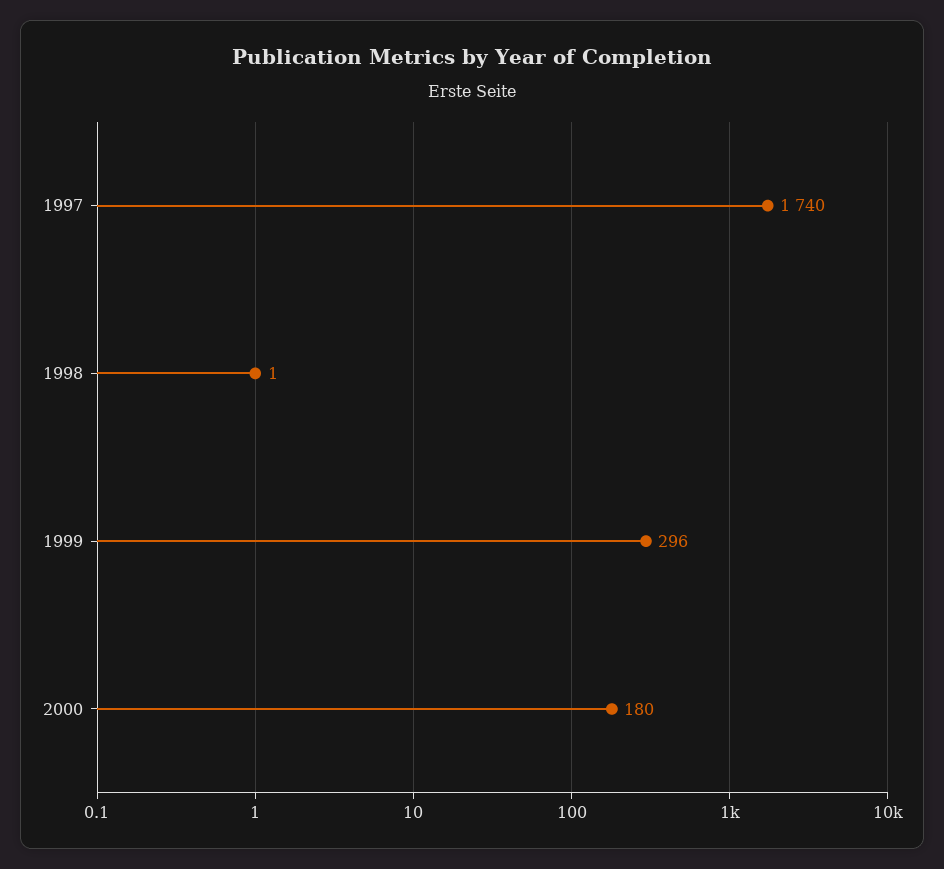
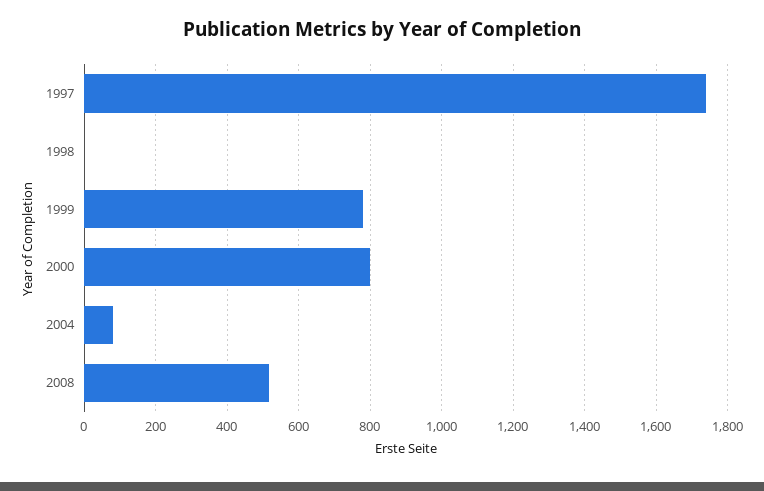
1999: 296 -> 780
2000: 180 -> 800
2004: none -> 80
2008: none -> 520

